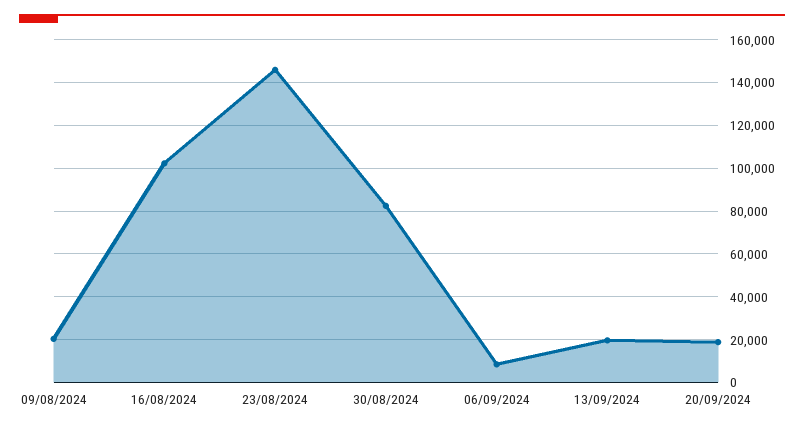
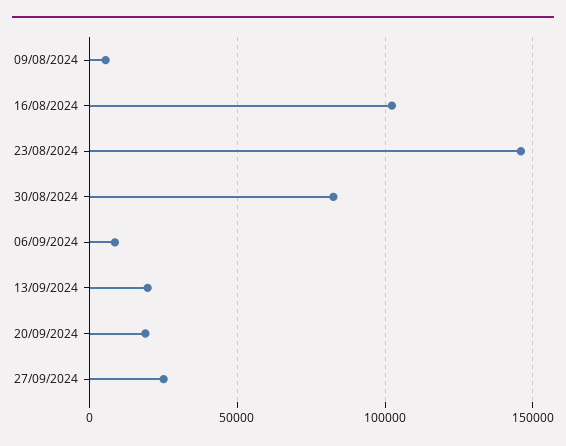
09/08/2024: 20000 -> 5000
27/09/2024: none -> 25000

